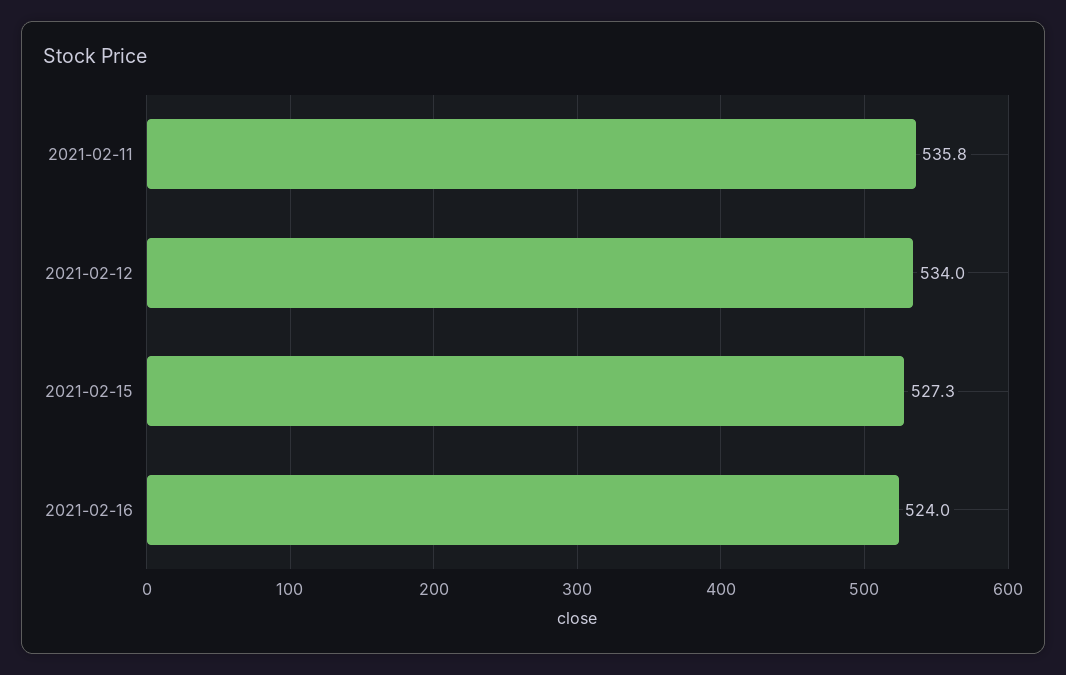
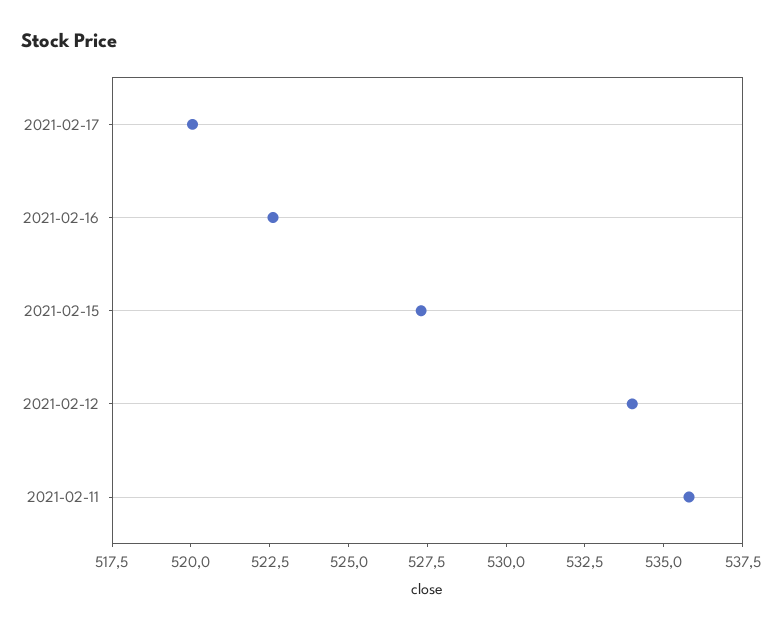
2021-02-16: 524 -> 522.5
2021-02-17: none -> 520

